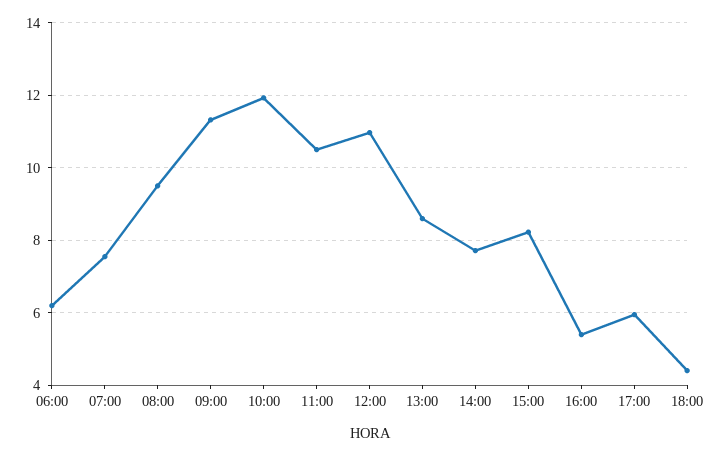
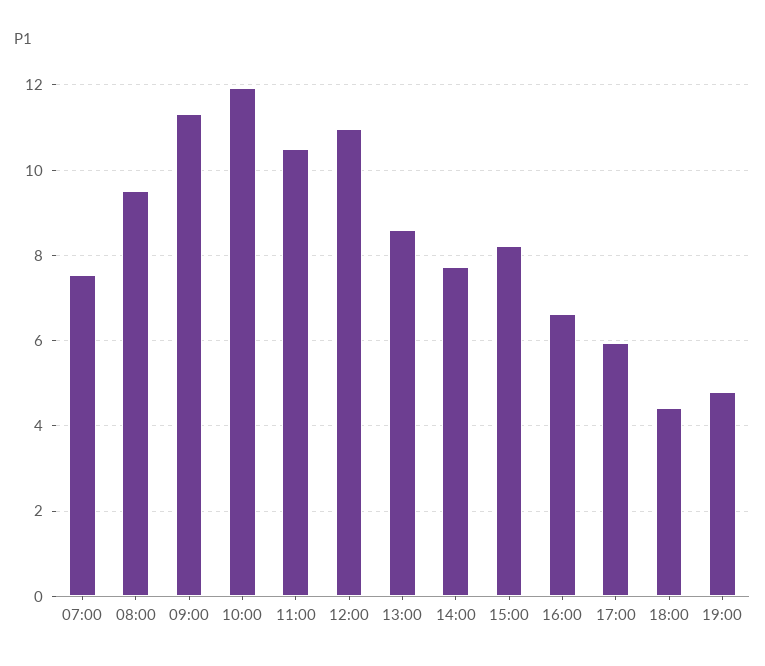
06:00: 6.2 -> none
16:00: 5.4 -> 6.6
19:00: none -> 4.8

